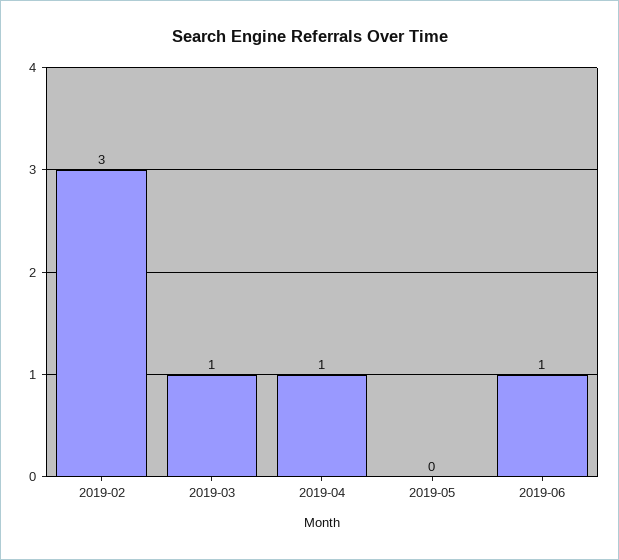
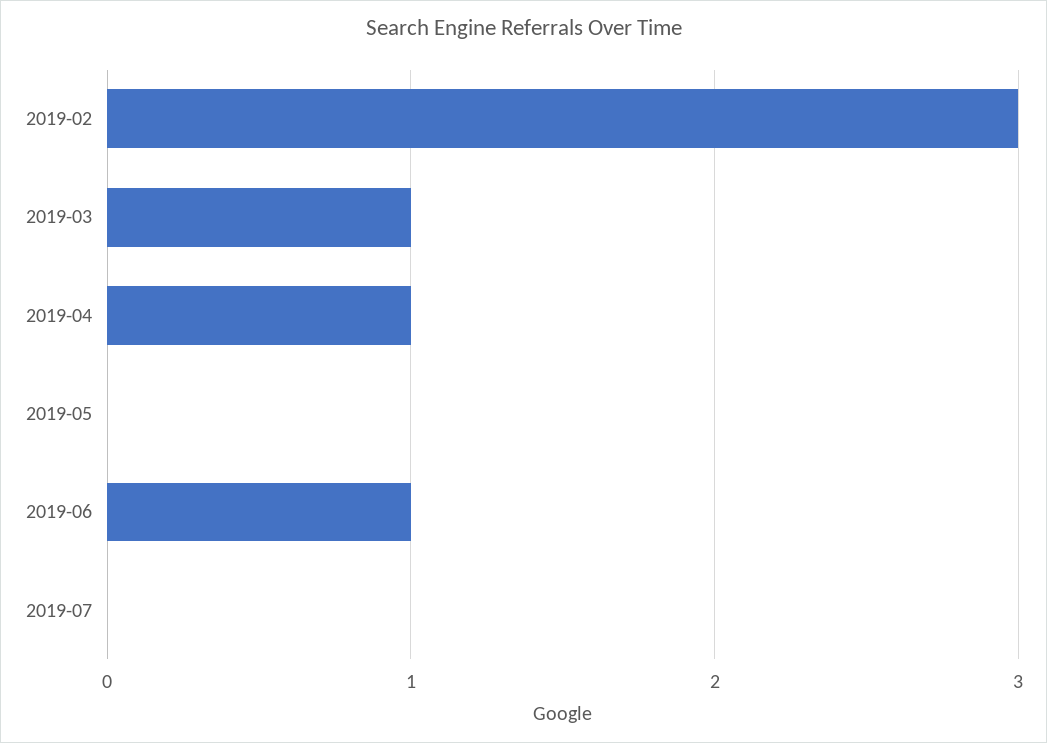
2019-07: none -> 0

